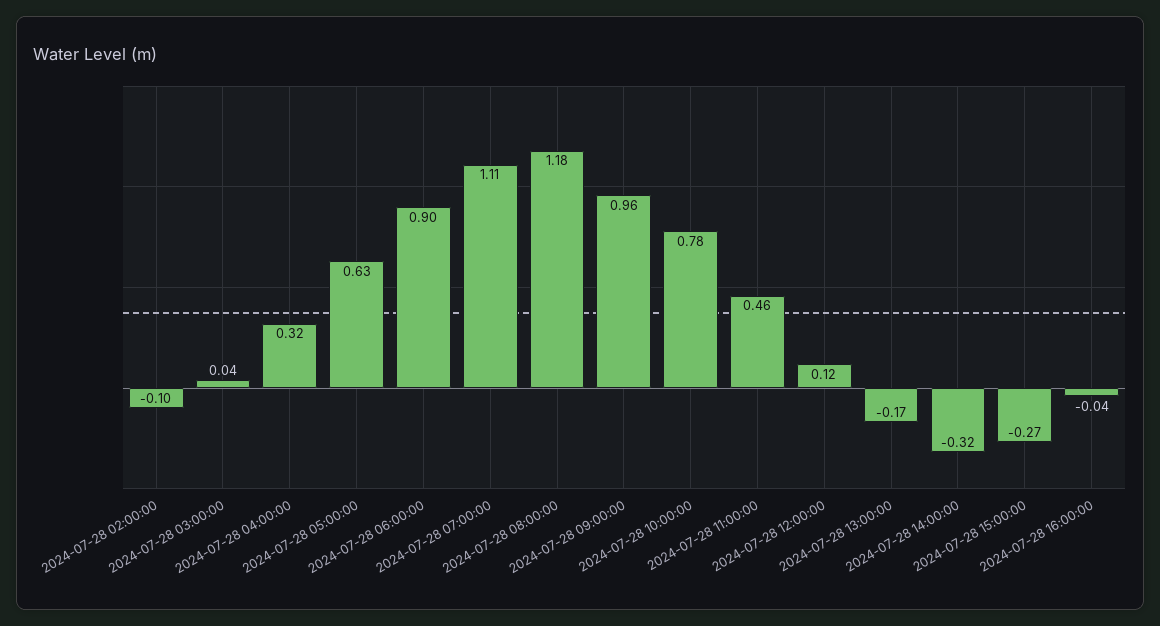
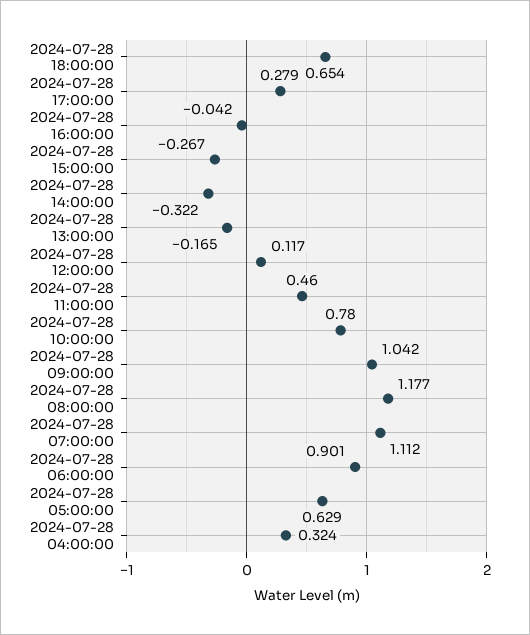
2024-07-28 02:00:00: -0.1 -> none
2024-07-28 03:00:00: 0.04 -> none
2024-07-28 09:00:00: 0.96 -> 1.042
2024-07-28 18:00:00: none -> 0.654
2024-07-28 17:00:00: none -> 0.279

